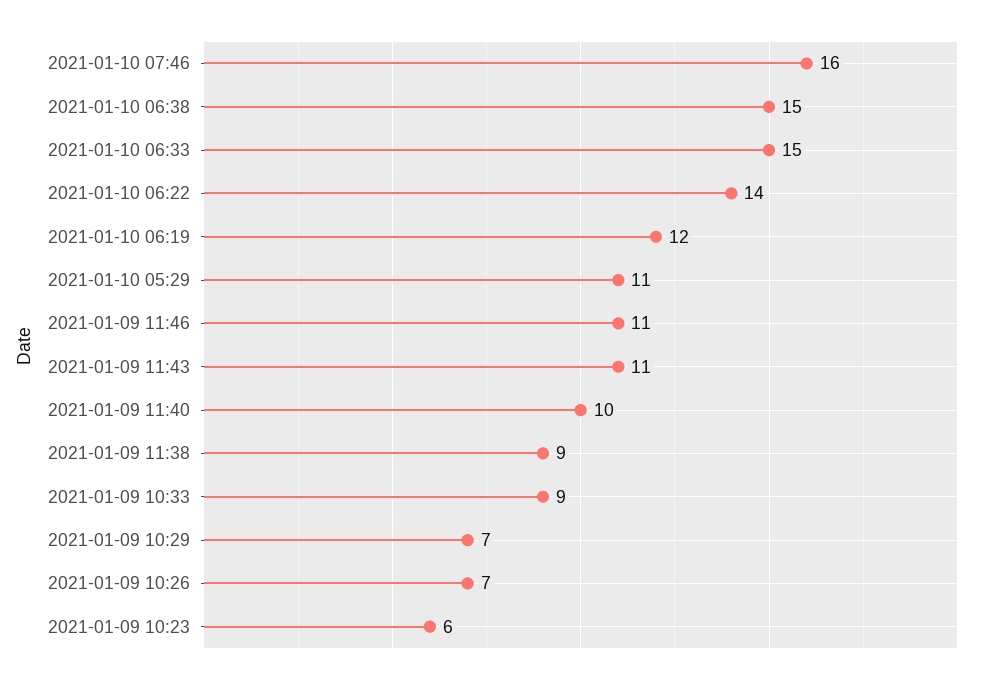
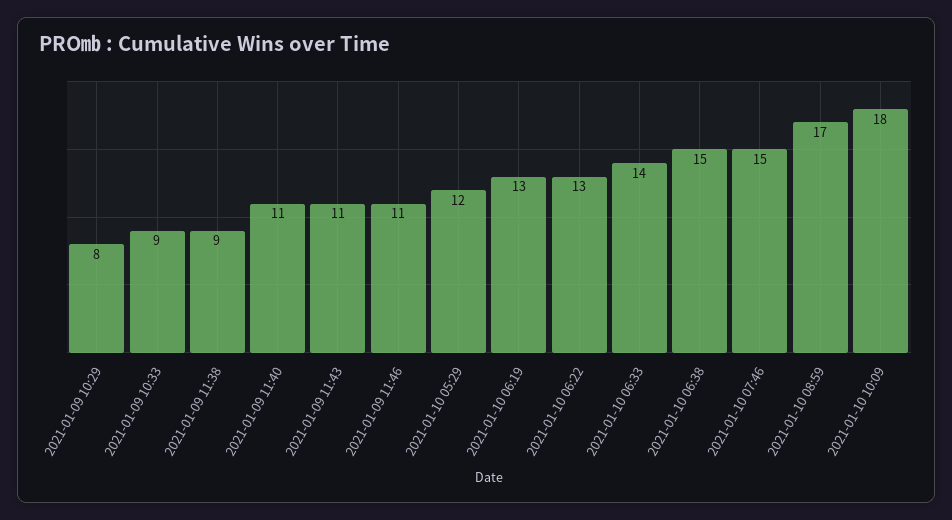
2021-01-10 07:46: 16 -> 15
2021-01-10 06:33: 15 -> 14
2021-01-10 06:22: 14 -> 13
2021-01-10 06:19: 12 -> 13
2021-01-10 05:29: 11 -> 12
2021-01-09 11:40: 10 -> 11
2021-01-09 10:29: 7 -> 8
2021-01-09 10:26: 7 -> none
2021-01-09 10:23: 6 -> none
2021-01-10 08:59: none -> 17
2021-01-10 10:09: none -> 18

